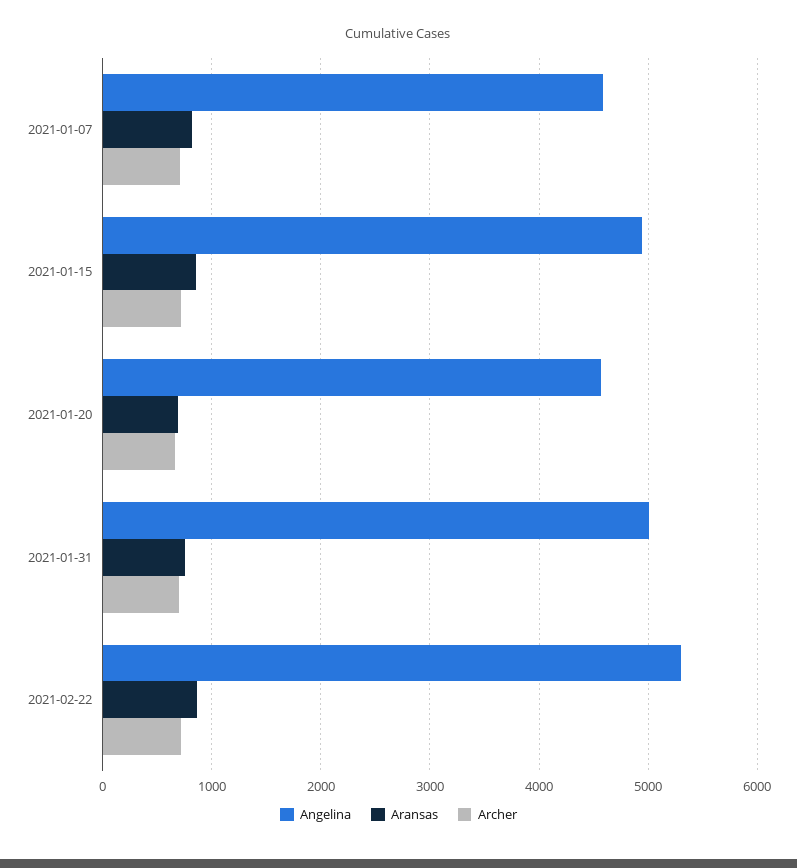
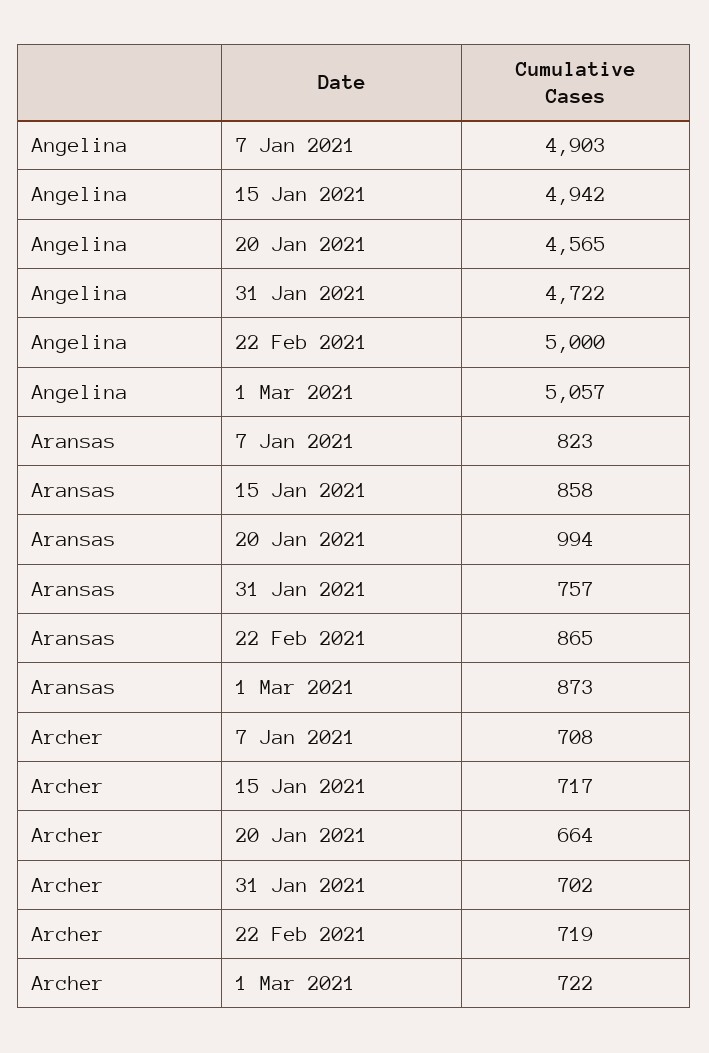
Angelina, 2021-01-07: 4600 -> 4903
Aransas, 2021-01-20: 700 -> 994
Angelina, 2021-01-31: 5000 -> 4722
Angelina, 2021-02-22: 5300 -> 5000
Angelina, 1 Mar 2021: none -> 5057
Aransas, 1 Mar 2021: none -> 873
Archer, 1 Mar 2021: none -> 722

